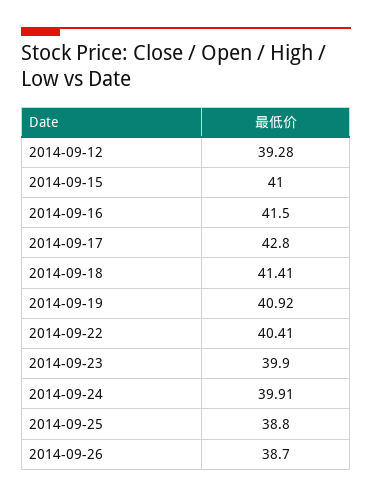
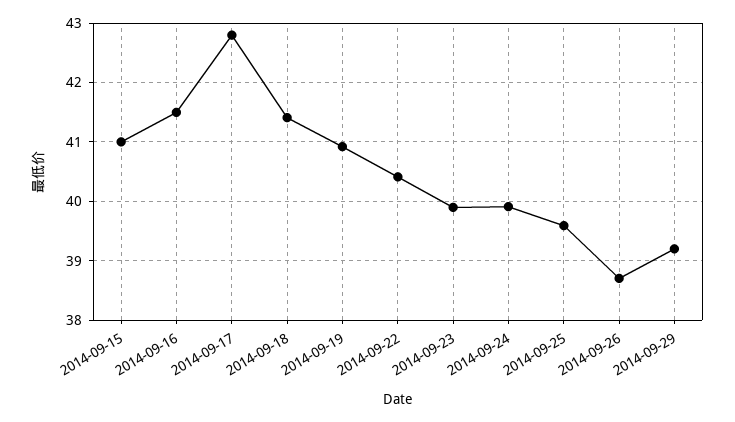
2014-09-12: 39.28 -> none
2014-09-25: 38.8 -> 39.6
2014-09-29: none -> 39.2

